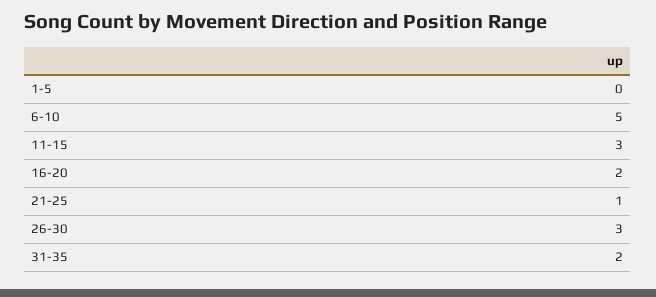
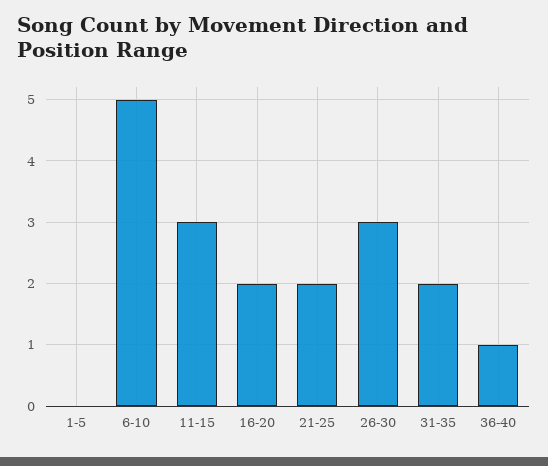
21-25: 1 -> 2
36-40: none -> 1

